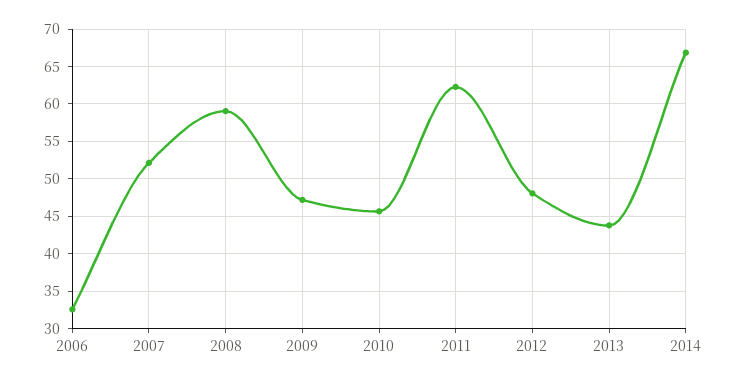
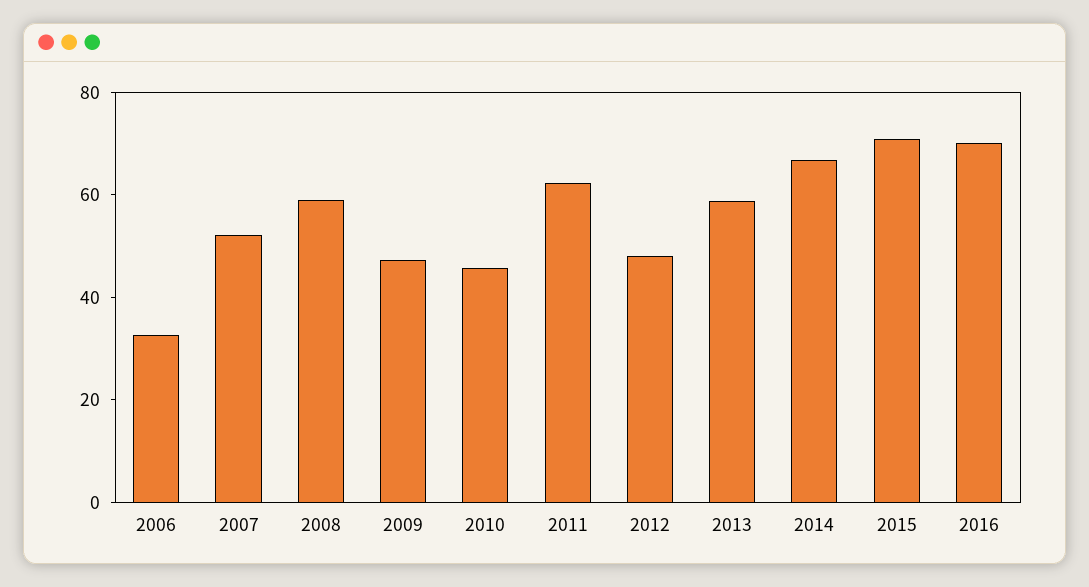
2013: 44 -> 60
2015: none -> 70
2016: none -> 70

